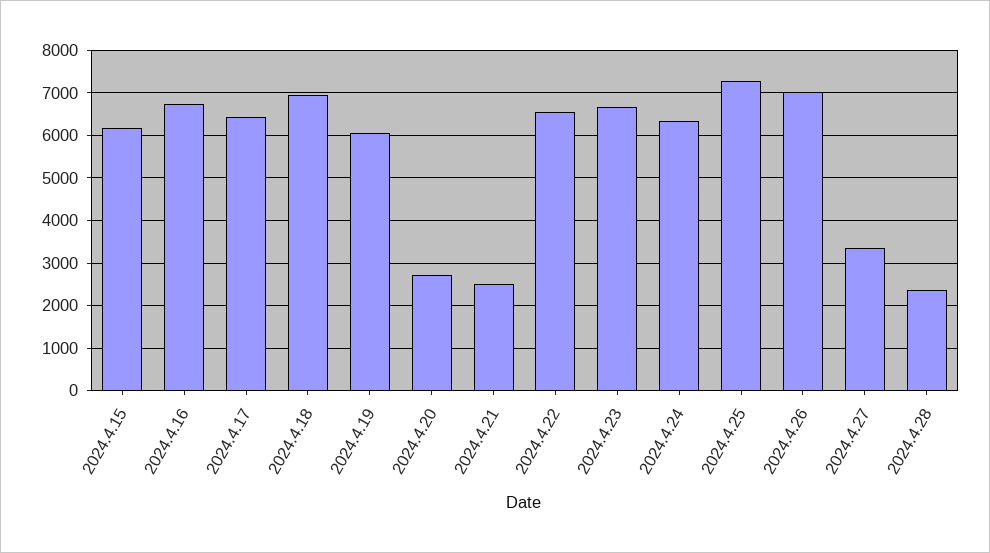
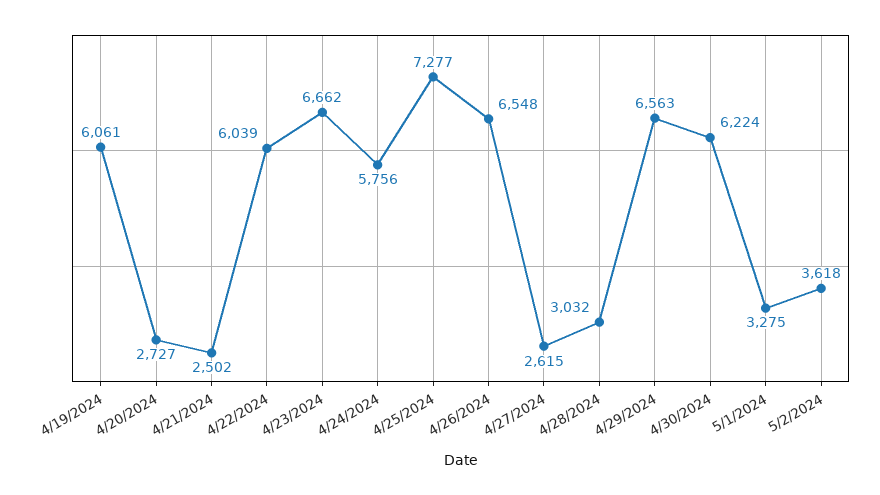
2024.4.15: 6200 -> none
2024.4.16: 6800 -> none
2024.4.17: 6400 -> none
2024.4.18: 7000 -> none
2024.4.22: 6600 -> 6039
2024.4.24: 6400 -> 5756
2024.4.26: 7000 -> 6548
2024.4.27: 3400 -> 2615
2024.4.28: 2400 -> 3032
4/29/2024: none -> 6563
4/30/2024: none -> 6224
5/1/2024: none -> 3275
5/2/2024: none -> 3618

